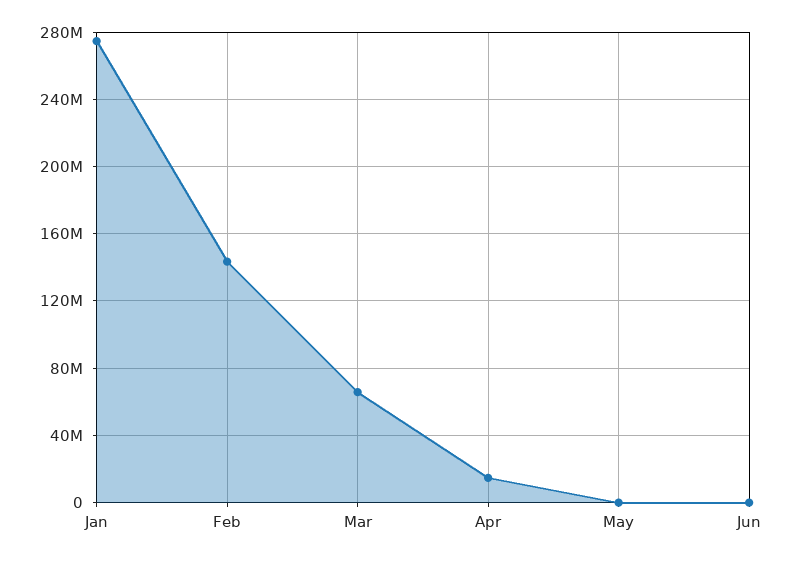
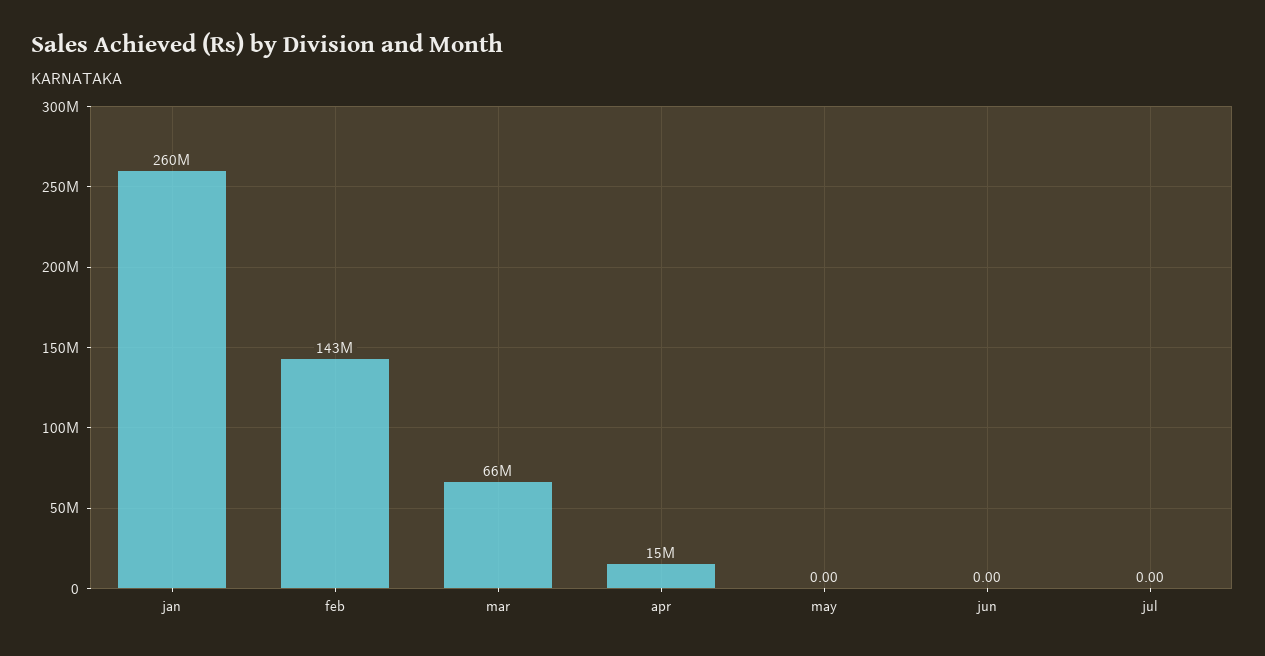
Jan: 275000000 -> 260000000
jul: none -> 0

